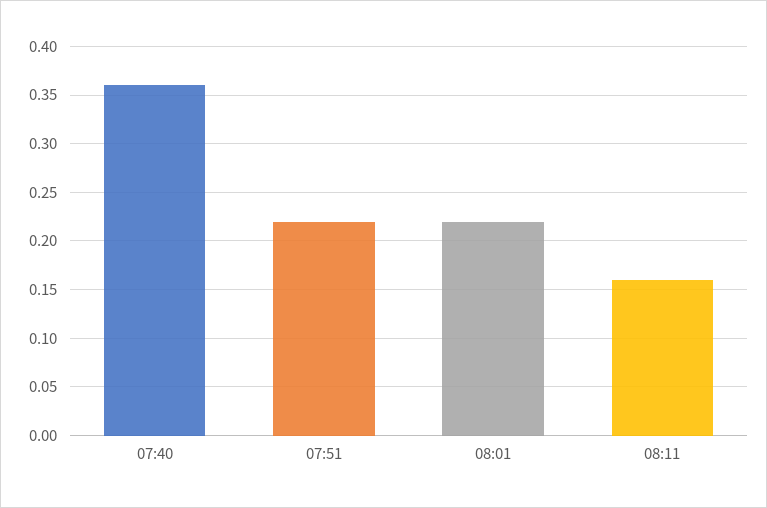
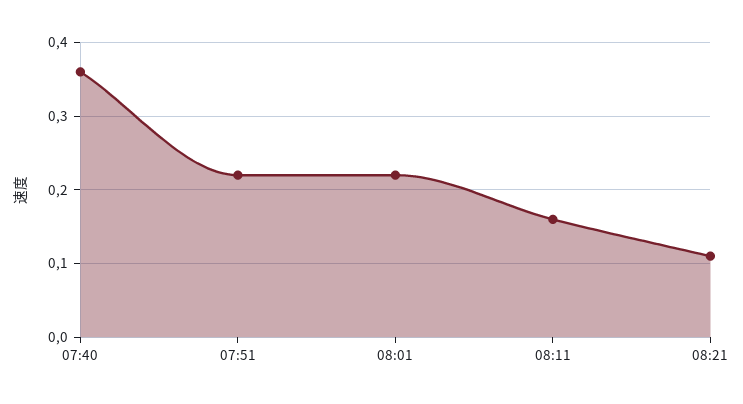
08:21: none -> 0.11

